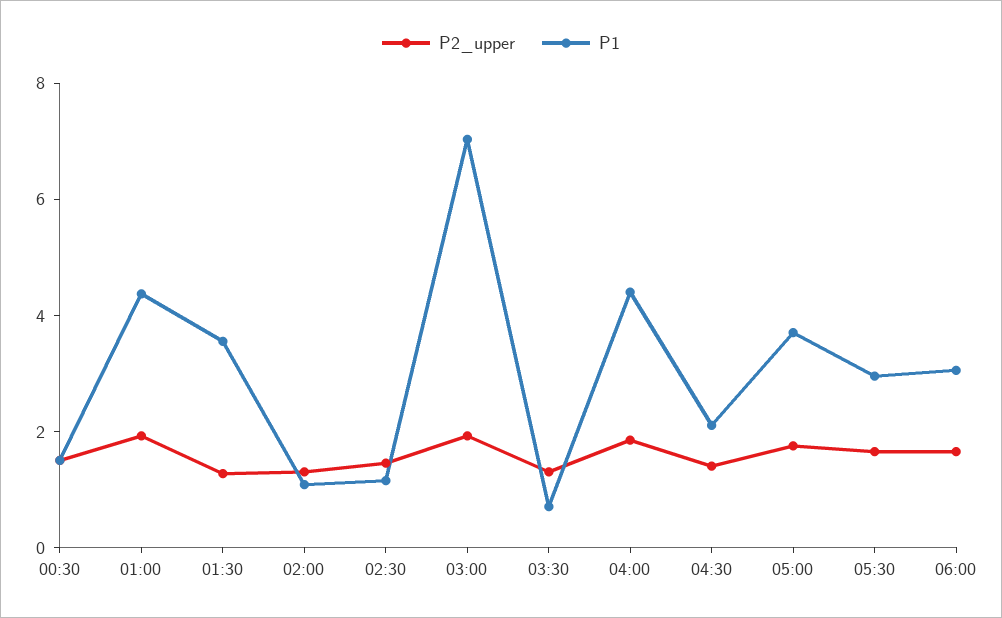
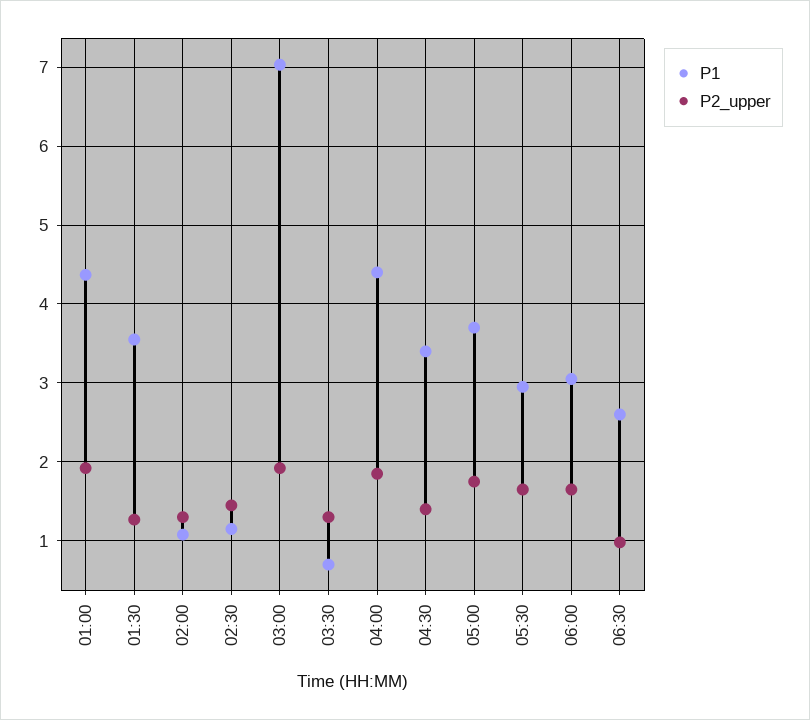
P2_upper, 00:30: 1.5 -> none
P1, 00:30: 1.5 -> none
P1, 04:30: 2 -> 3.4
P1, 06:30: none -> 2.6
P2_upper, 06:30: none -> 1

